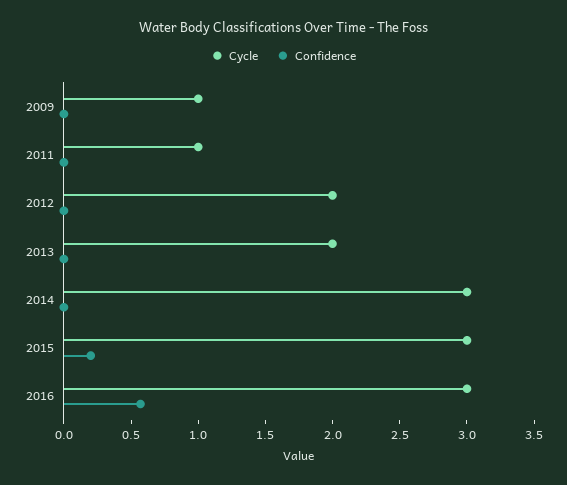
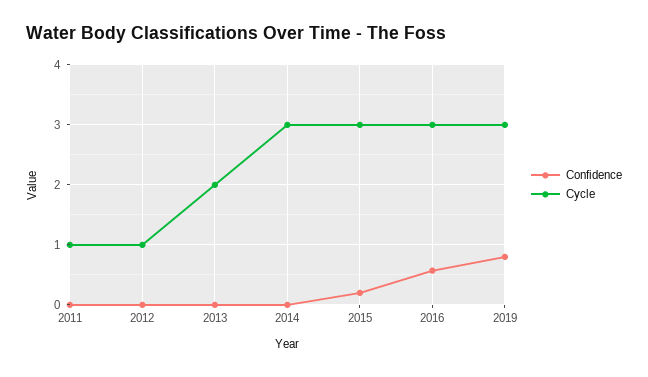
Cycle, 2009: 1 -> none
Confidence, 2009: 0 -> none
Cycle, 2012: 2 -> 1
Confidence, 2019: none -> 0.8
Cycle, 2019: none -> 3

